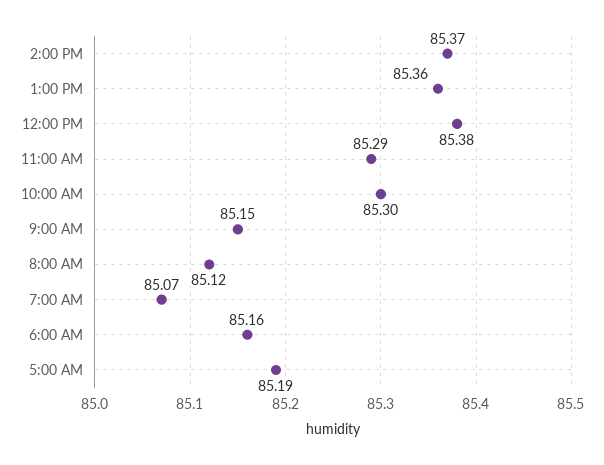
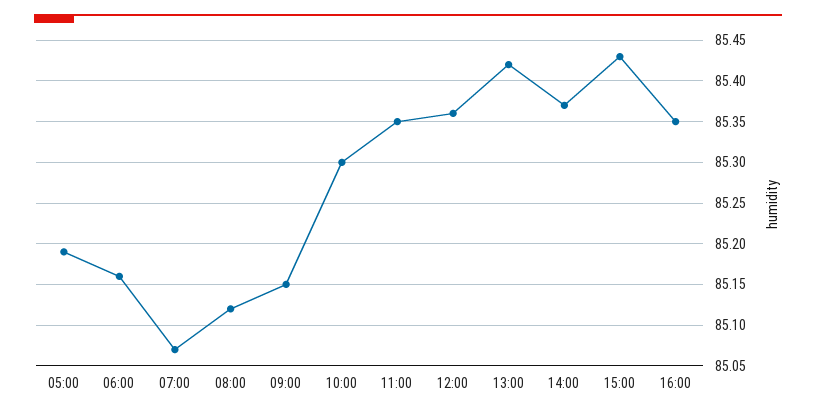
1:00 PM: 85.36 -> 85.42
12:00 PM: 85.38 -> 85.36
11:00 AM: 85.29 -> 85.35
15:00: none -> 85.43
16:00: none -> 85.35

